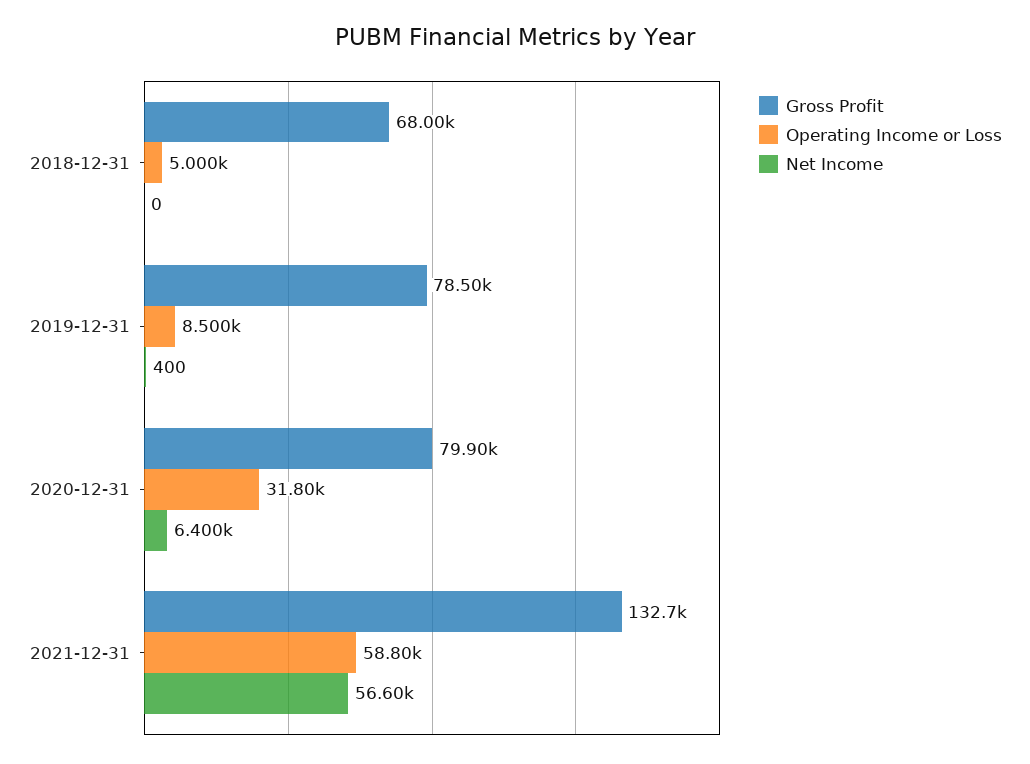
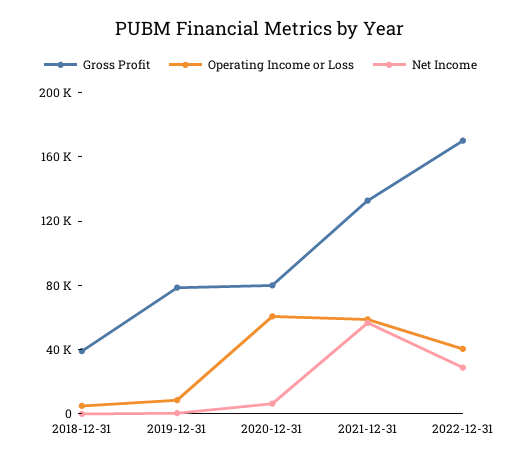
Gross Profit, 2018-12-31: 68000 -> 40000
Operating Income or Loss, 2020-12-31: 31800 -> 60000
Gross Profit, 2022-12-31: none -> 170000
Operating Income or Loss, 2022-12-31: none -> 40000
Net Income, 2022-12-31: none -> 30000

